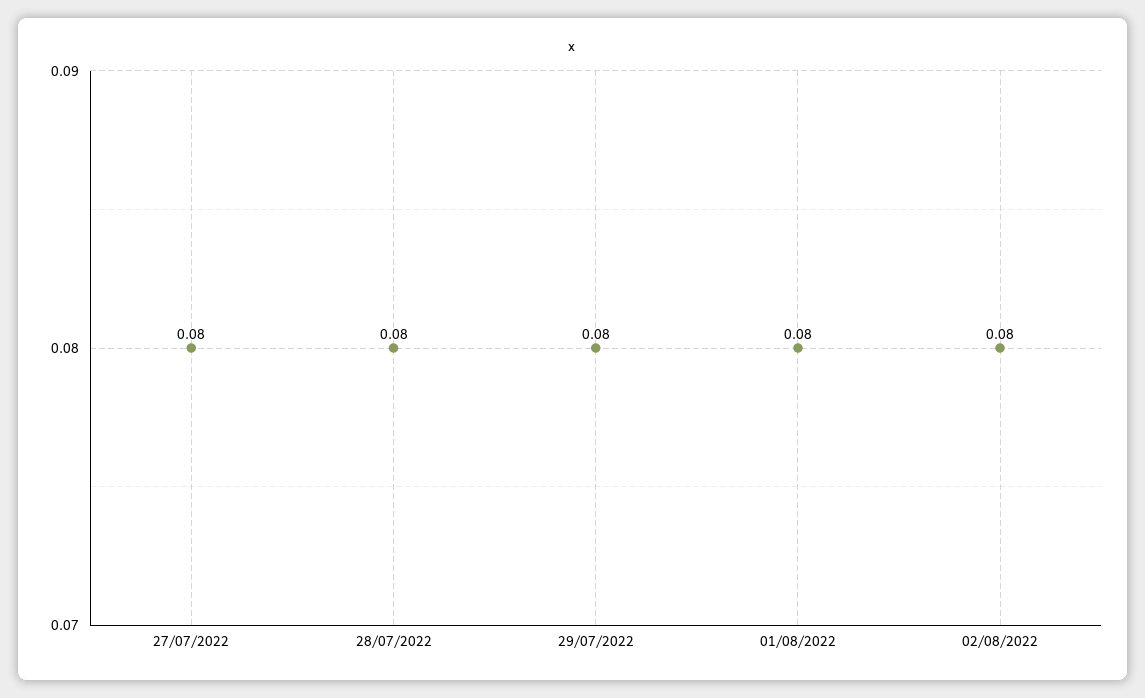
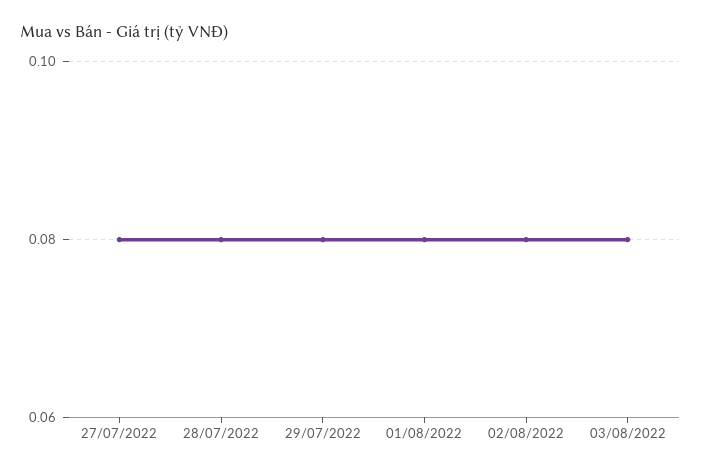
03/08/2022: none -> 0.08

